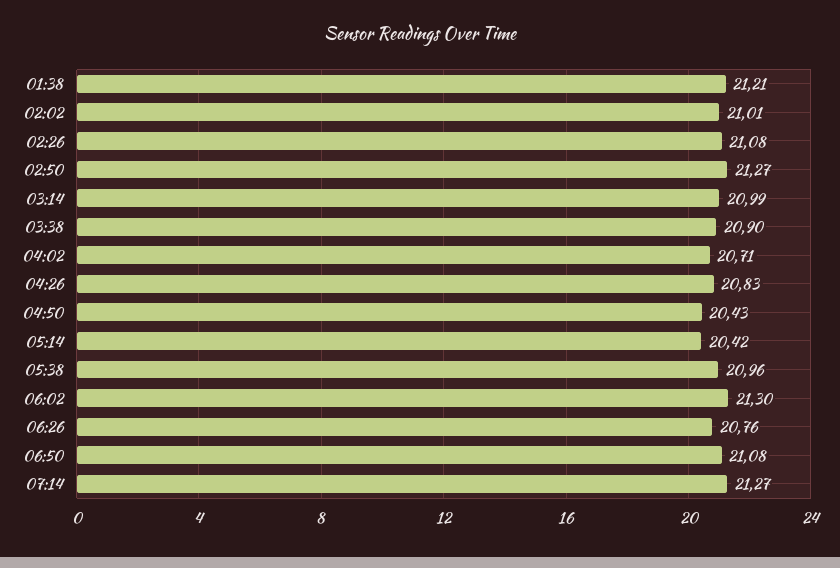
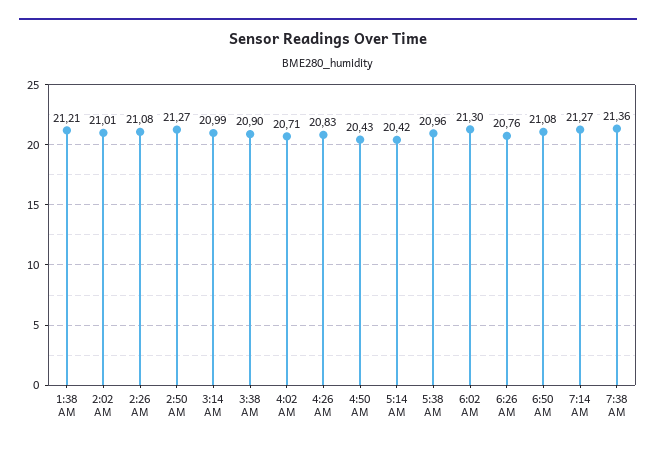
7:38 AM: none -> 21.36

